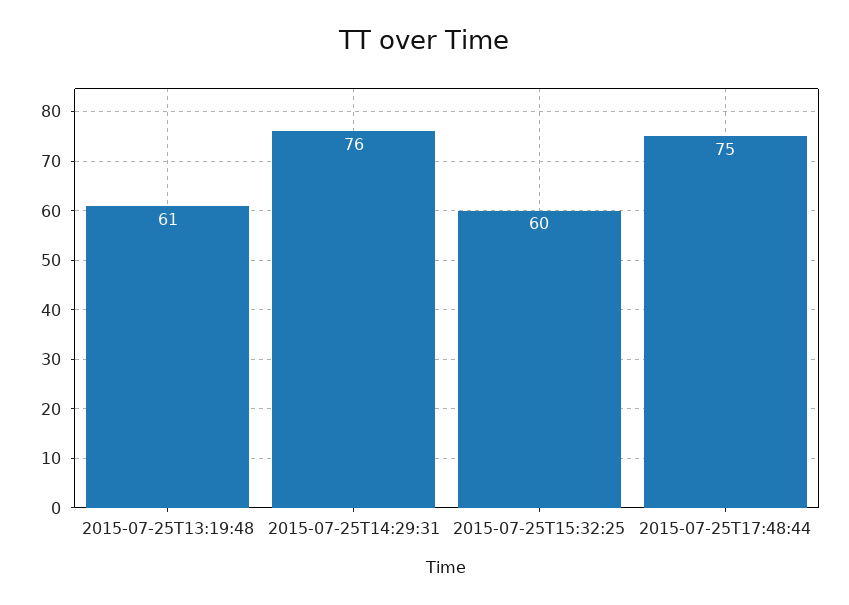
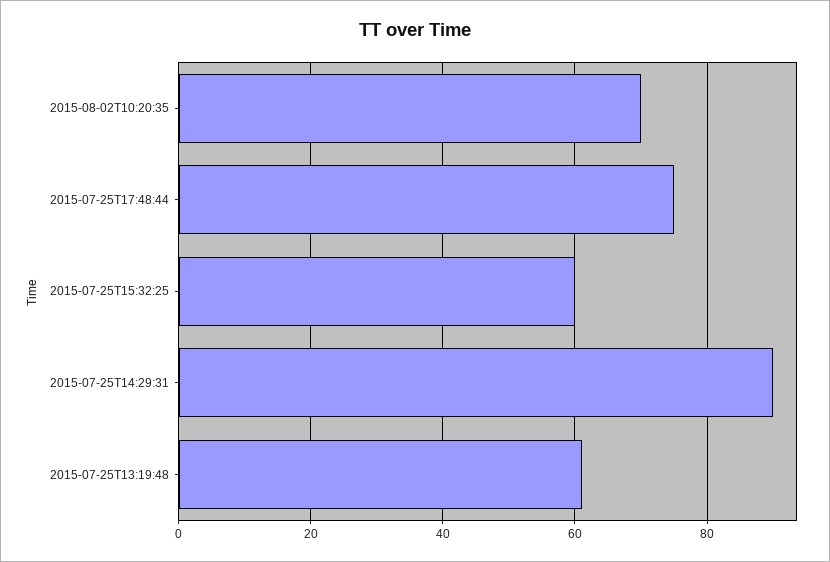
2015-07-25T14:29:31: 76 -> 90
2015-08-02T10:20:35: none -> 70

